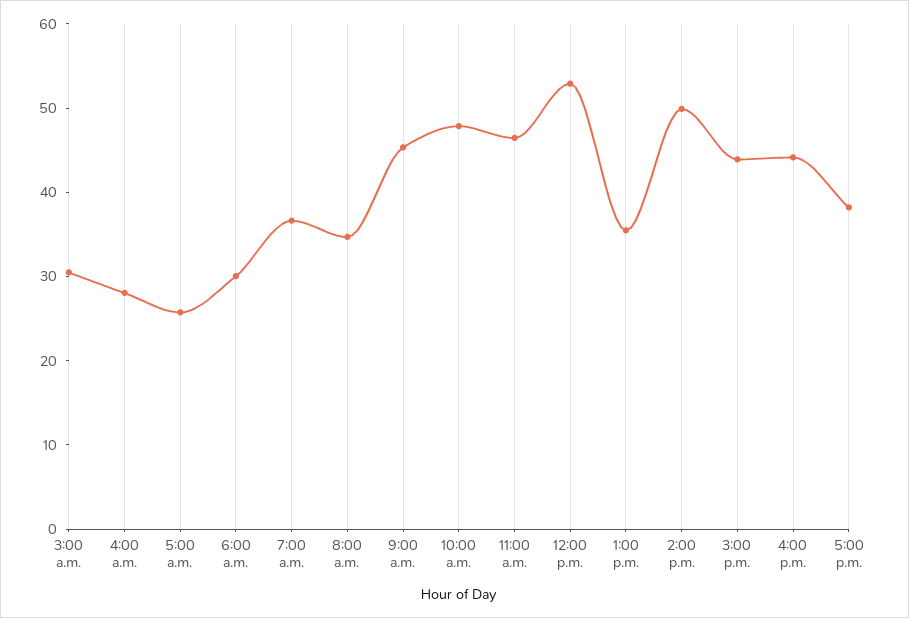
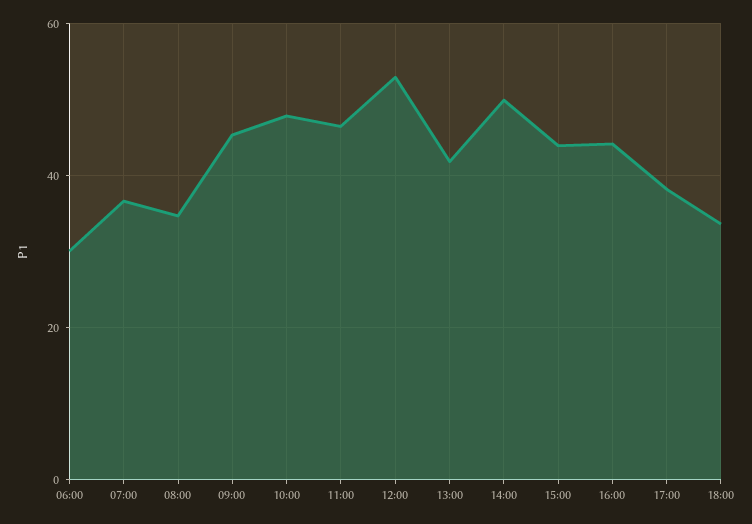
3:00 a.m.: 30 -> none
4:00 a.m.: 28 -> none
5:00 a.m.: 26 -> none
1:00 p.m.: 36 -> 42
18:00: none -> 34

